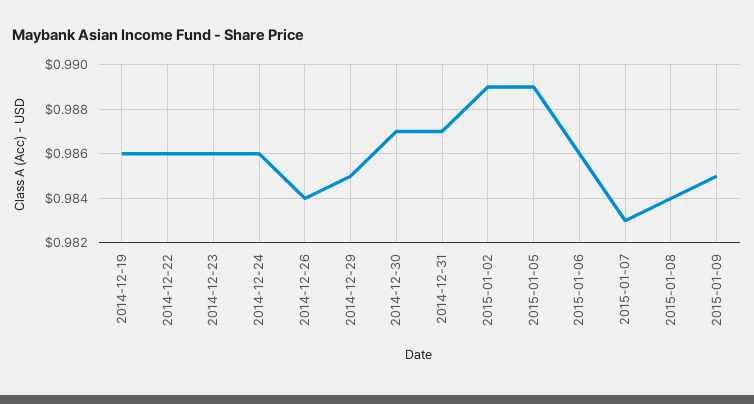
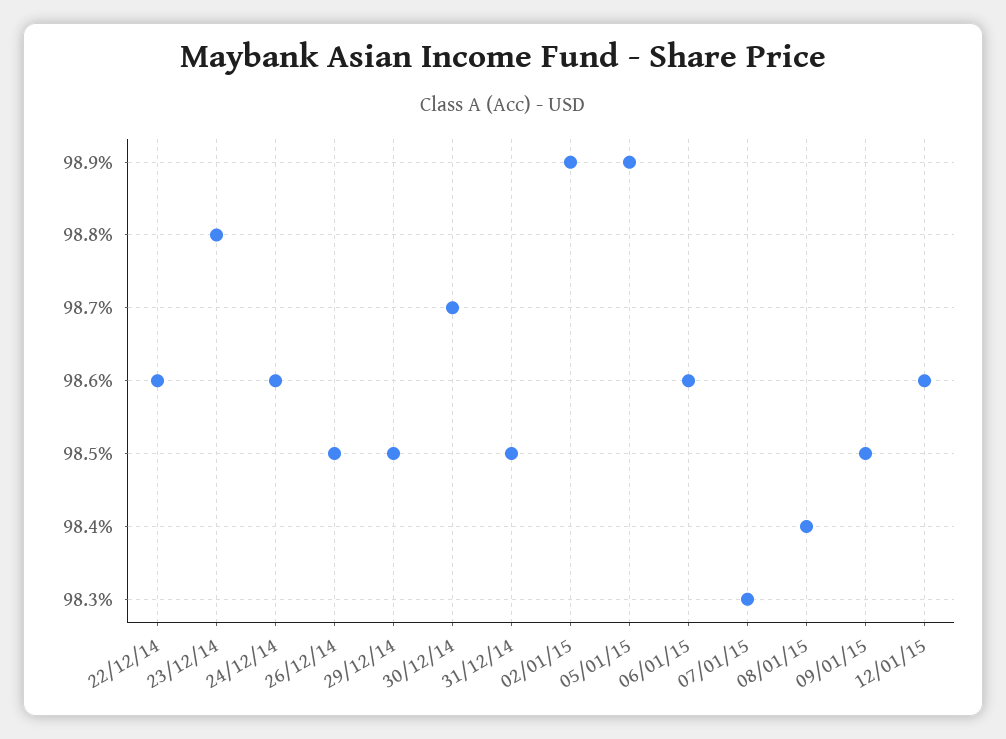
2014-12-19: 0.986 -> none
2014-12-23: 0.986 -> 0.988
2014-12-26: 0.984 -> 0.985
2014-12-31: 0.987 -> 0.985
12/01/15: none -> 0.986

